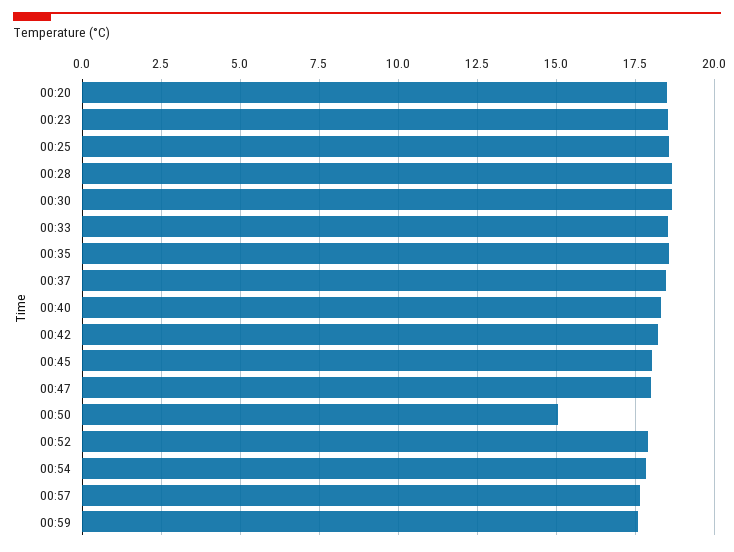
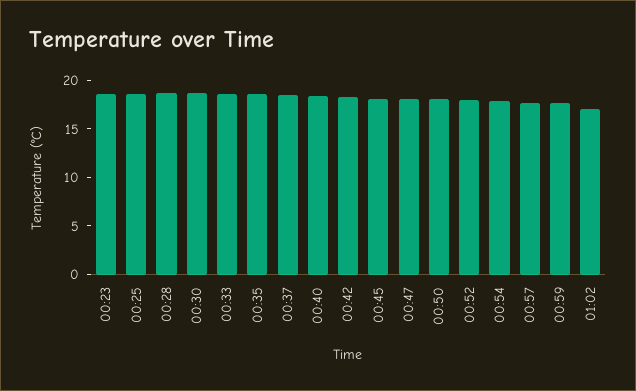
00:20: 18.5 -> none
00:50: 15 -> 18
01:02: none -> 17

